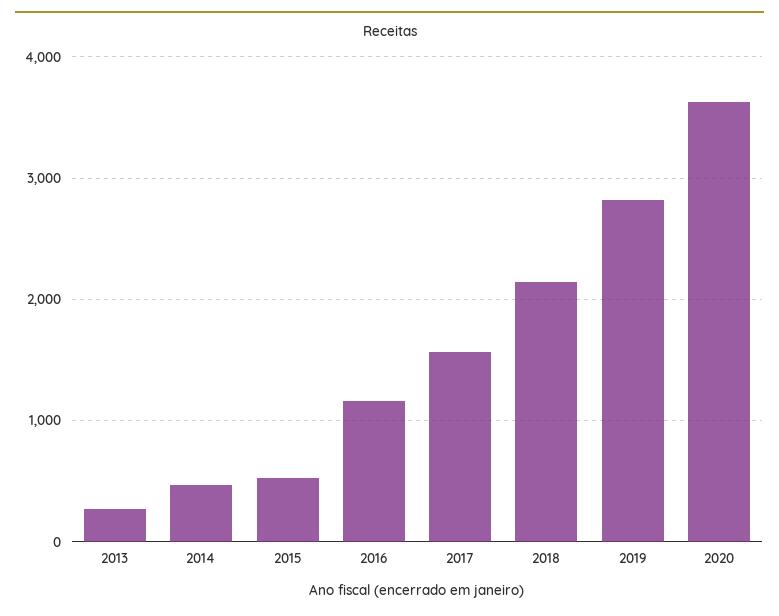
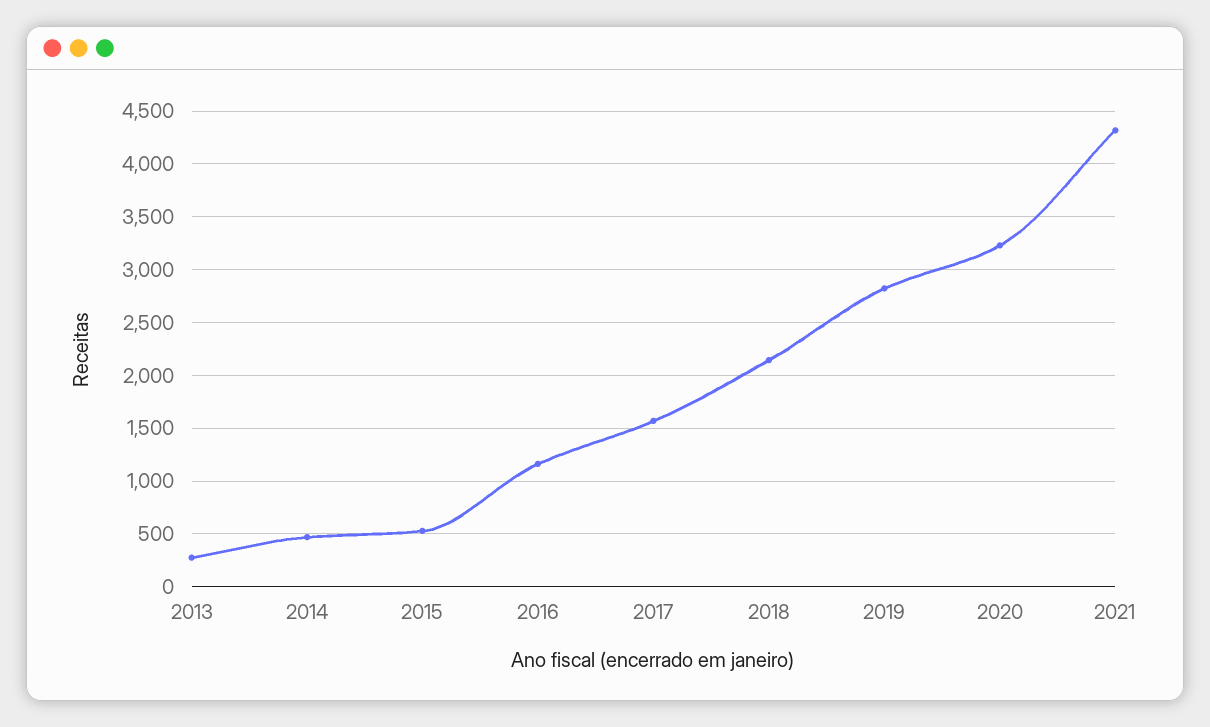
2020: 3600 -> 3200
2021: none -> 4300

